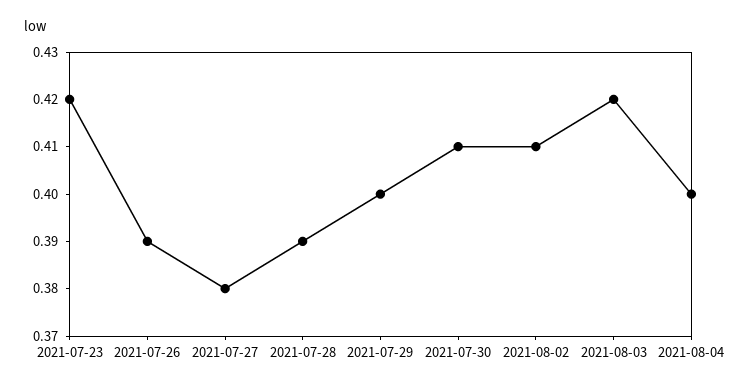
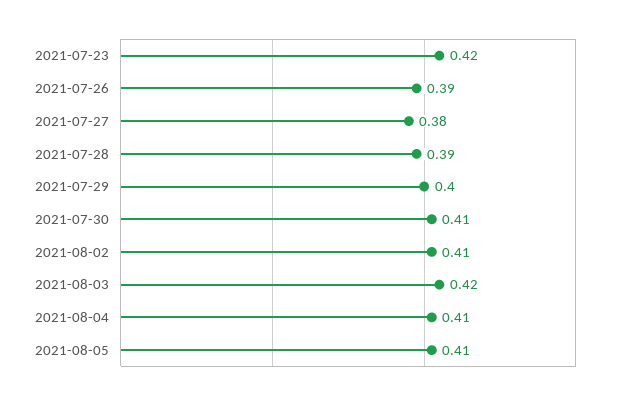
2021-08-04: 0.4 -> 0.41
2021-08-05: none -> 0.41

